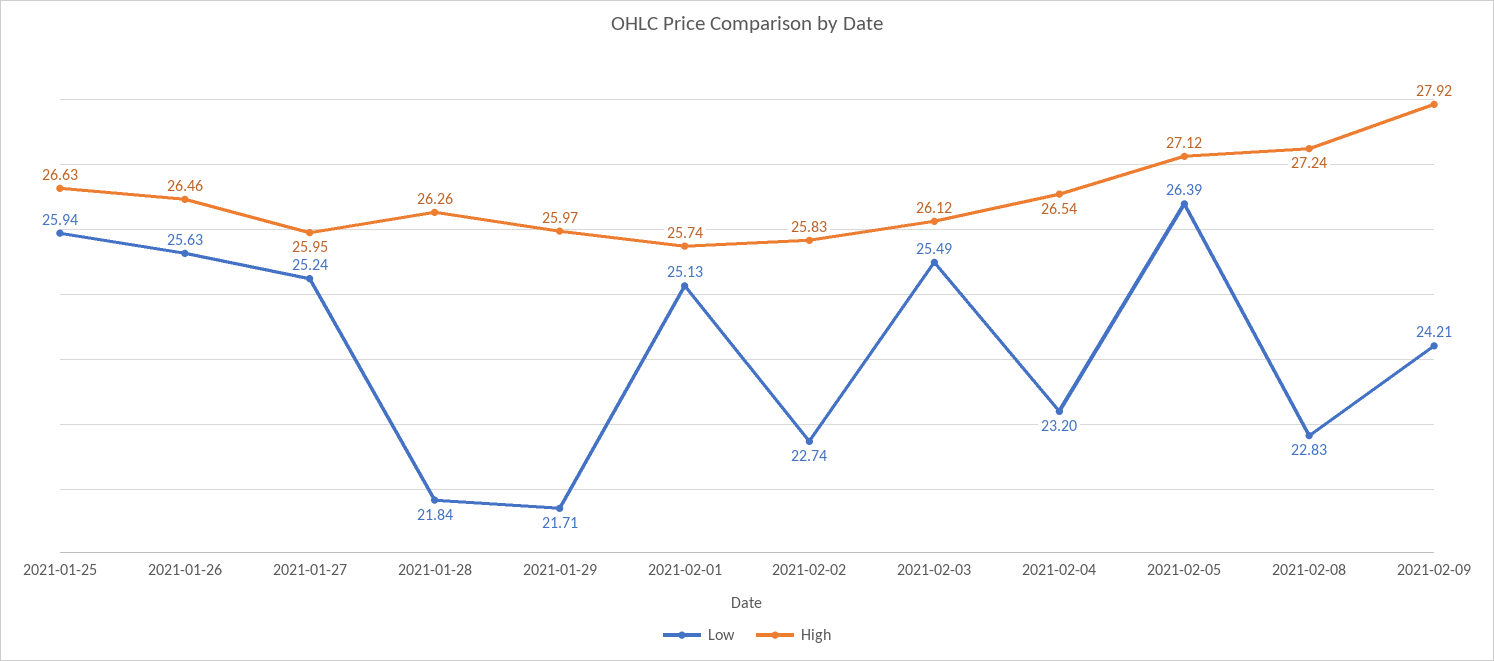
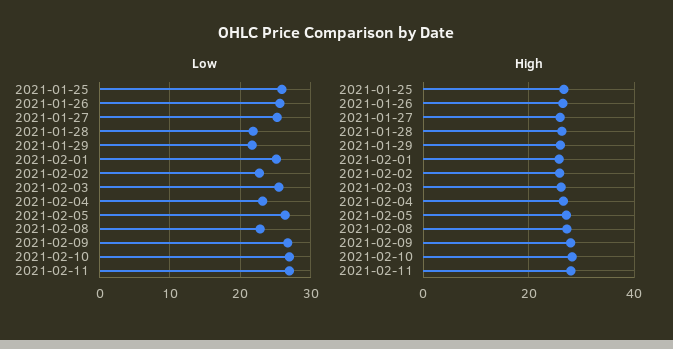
Low, 2021-02-09: 24.21 -> 27
Low, 2021-02-10: none -> 27
Low, 2021-02-11: none -> 27
High, 2021-02-10: none -> 28
High, 2021-02-11: none -> 28

